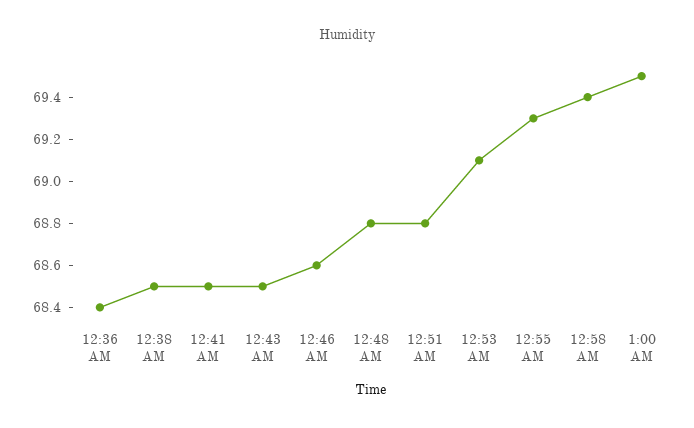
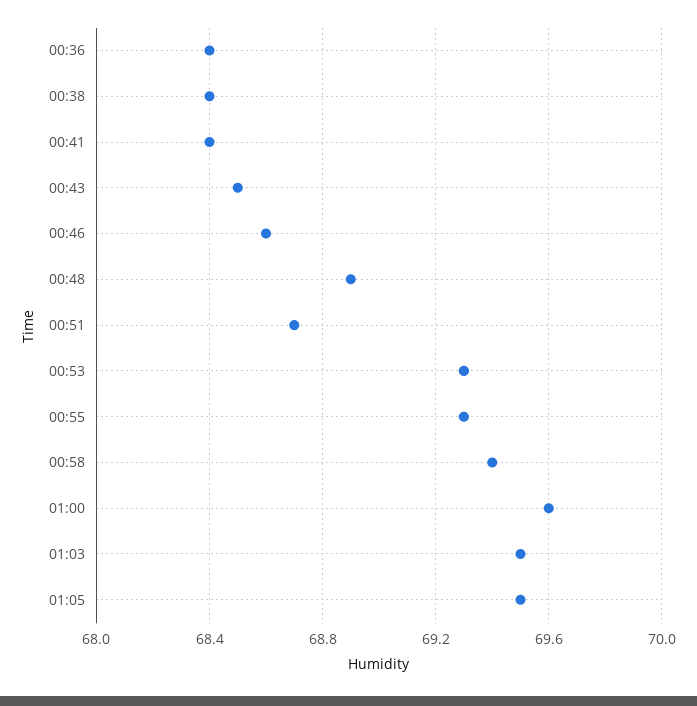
12:38 AM: 68.5 -> 68.4
12:41 AM: 68.5 -> 68.4
12:48 AM: 68.8 -> 68.9
12:51 AM: 68.8 -> 68.7
12:53 AM: 69.1 -> 69.3
1:00 AM: 69.5 -> 69.6
01:03: none -> 69.5
01:05: none -> 69.5

